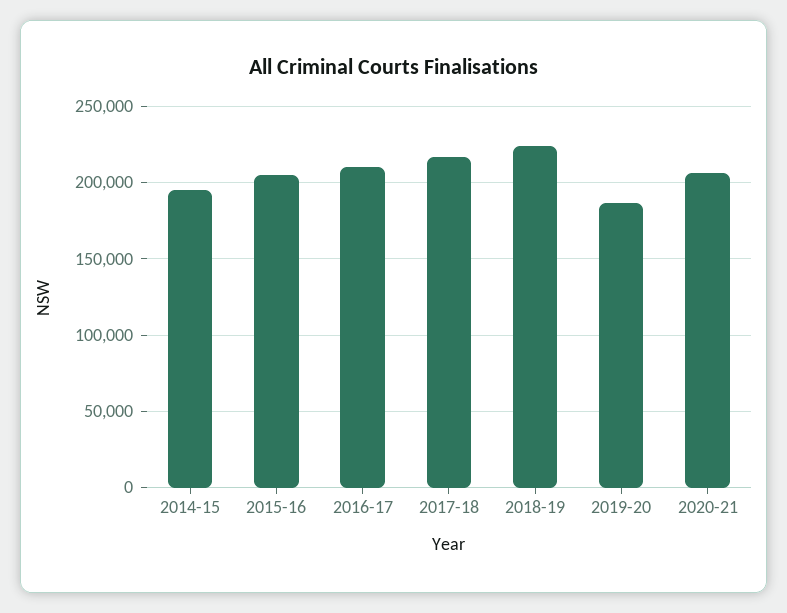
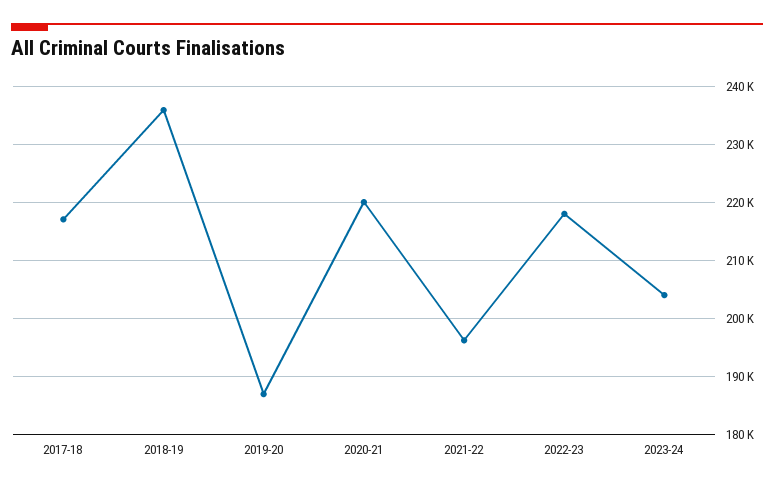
2014-15: 195000 -> none
2015-16: 205000 -> none
2016-17: 210000 -> none
2018-19: 225000 -> 236000
2020-21: 205000 -> 220000
2021-22: none -> 196000
2022-23: none -> 218000
2023-24: none -> 204000

